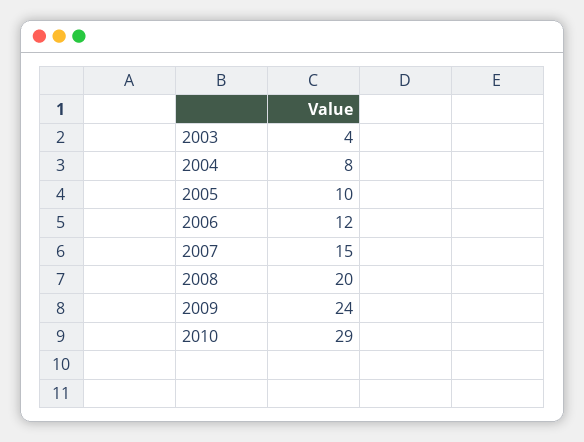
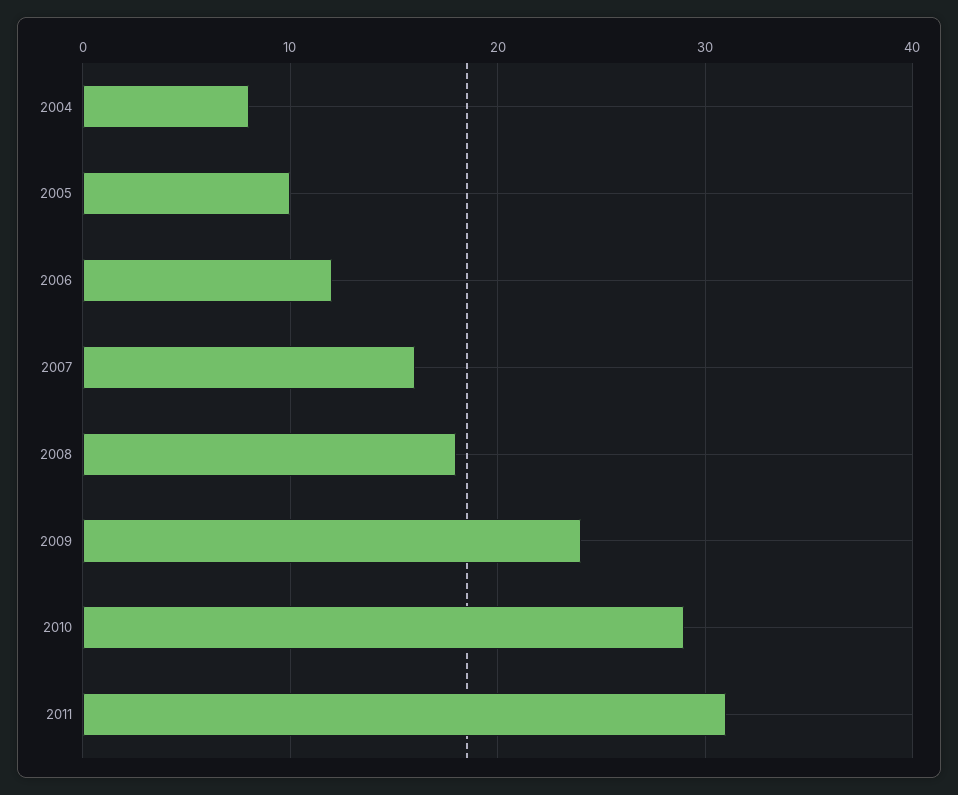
2003: 4 -> none
2007: 15 -> 16
2008: 20 -> 18
2011: none -> 31

